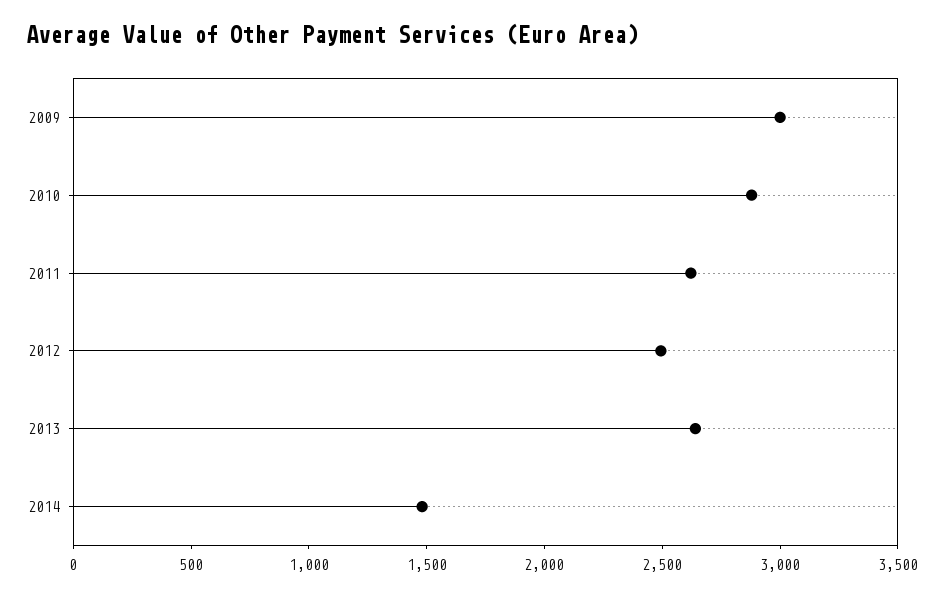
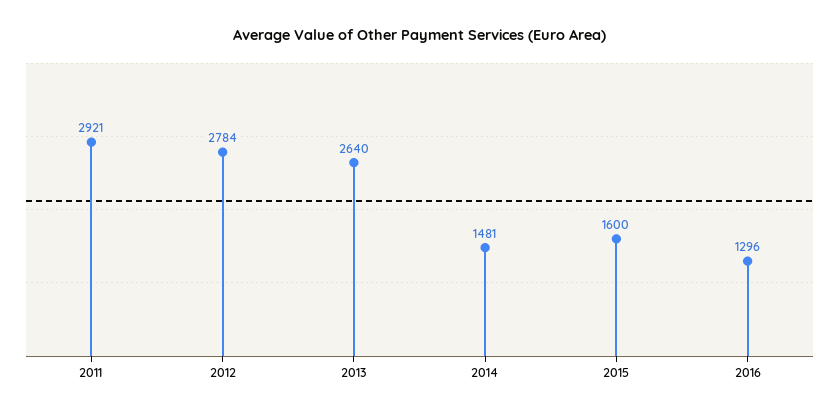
2009: 3000 -> none
2010: 2900 -> none
2011: 2600 -> 2921
2012: 2500 -> 2784
2015: none -> 1600
2016: none -> 1296

